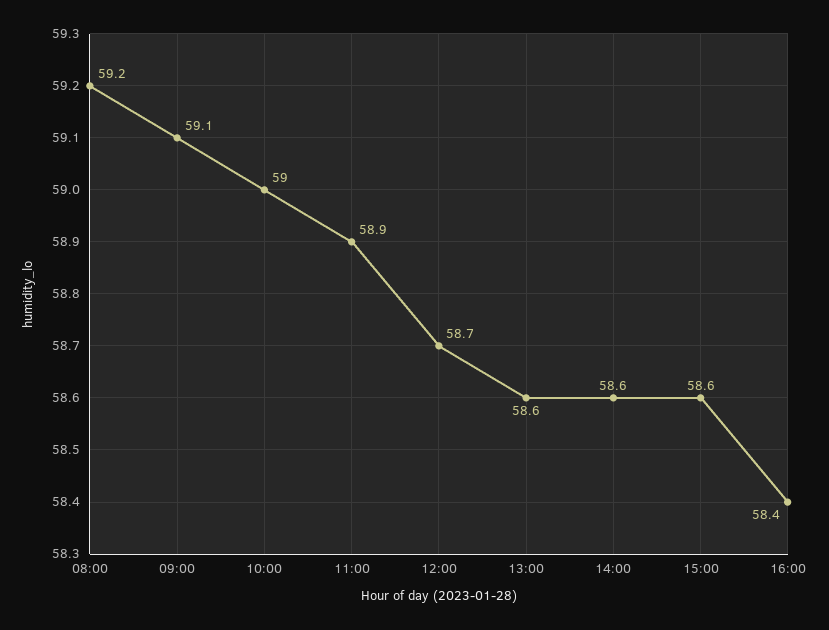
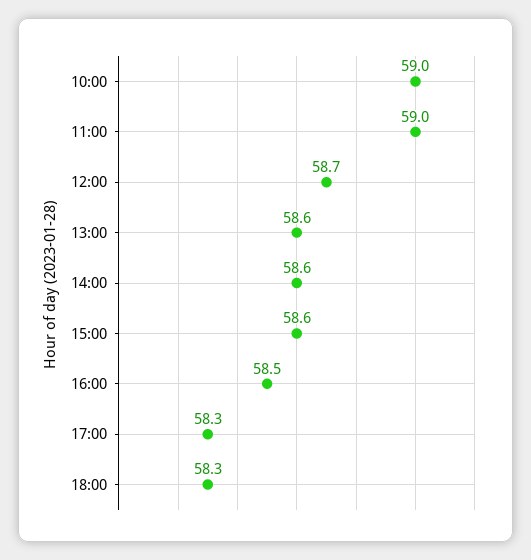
08:00: 59.2 -> none
09:00: 59.1 -> none
11:00: 58.9 -> 59
16:00: 58.4 -> 58.5
17:00: none -> 58.3
18:00: none -> 58.3

